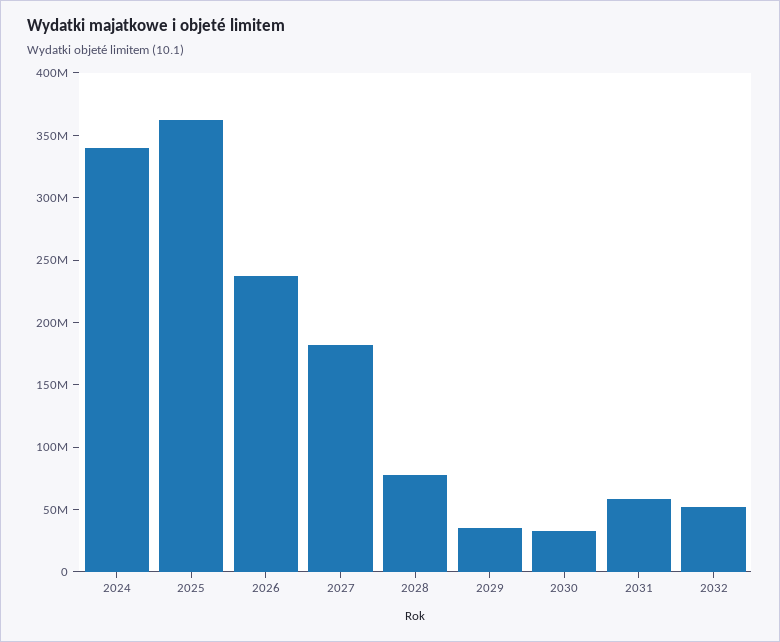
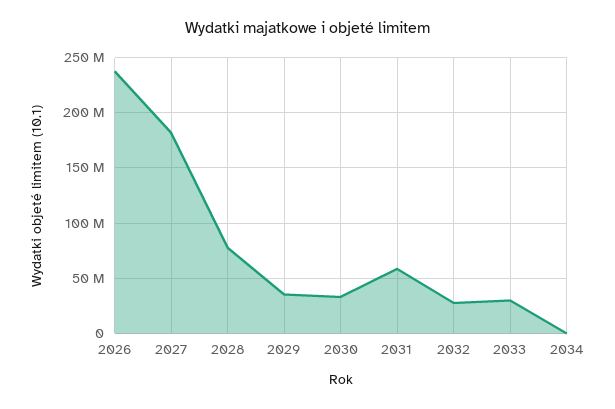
2024: 340000000 -> none
2025: 360000000 -> none
2032: 50000000 -> 30000000
2033: none -> 30000000
2034: none -> 0

